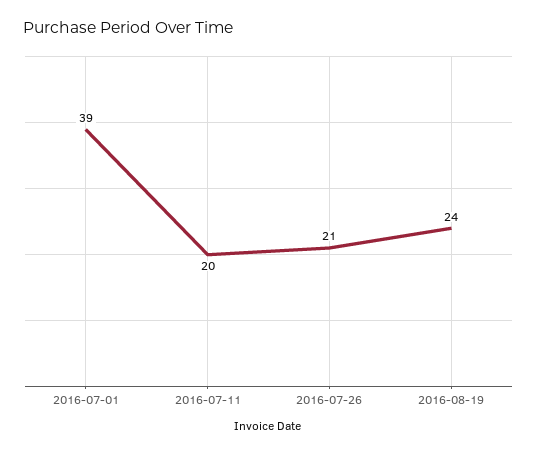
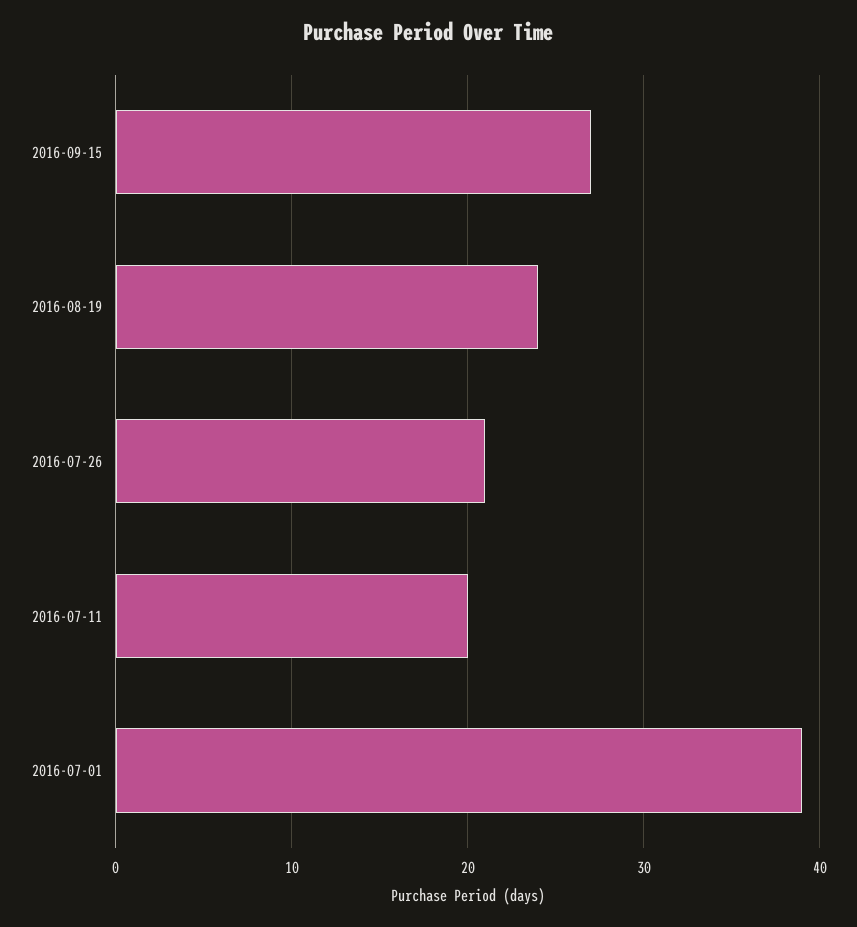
2016-09-15: none -> 27

